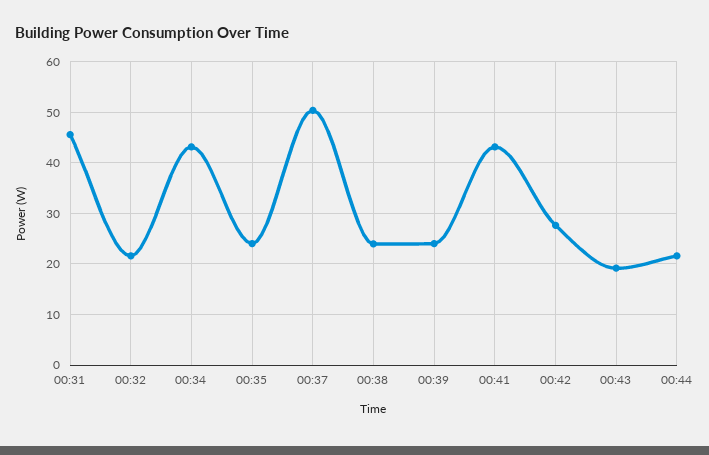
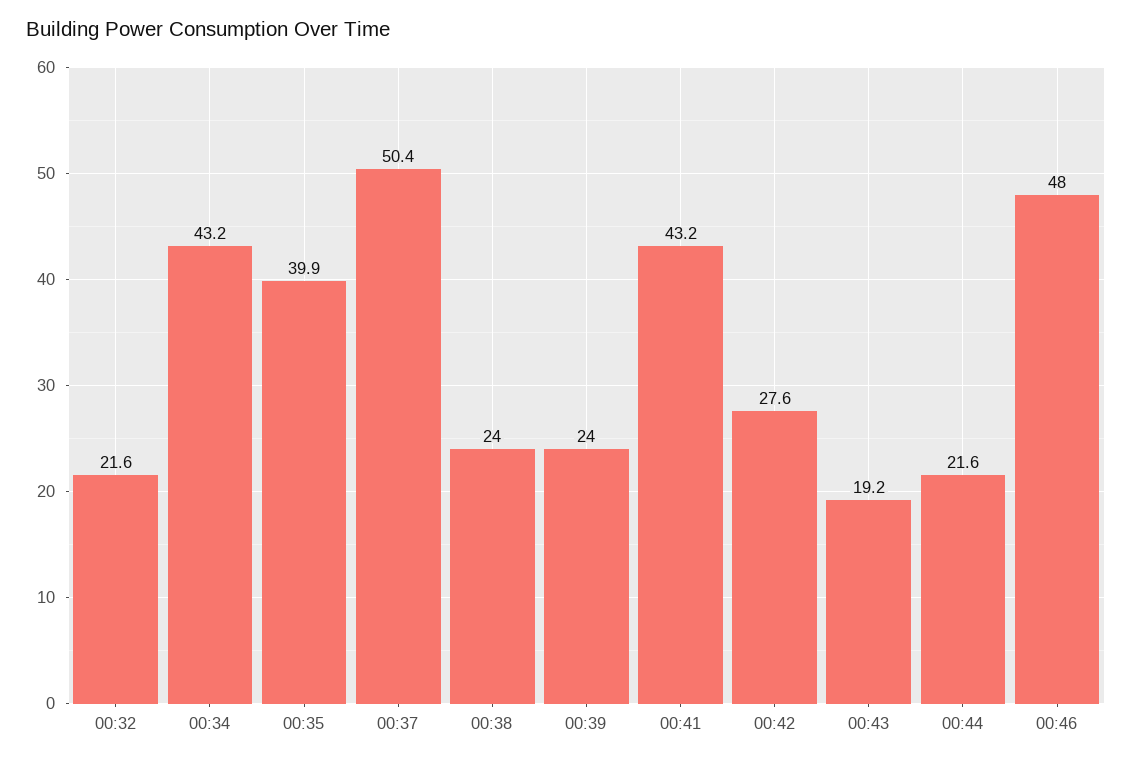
00:31: 46 -> none
00:35: 24 -> 39.9
00:46: none -> 48

